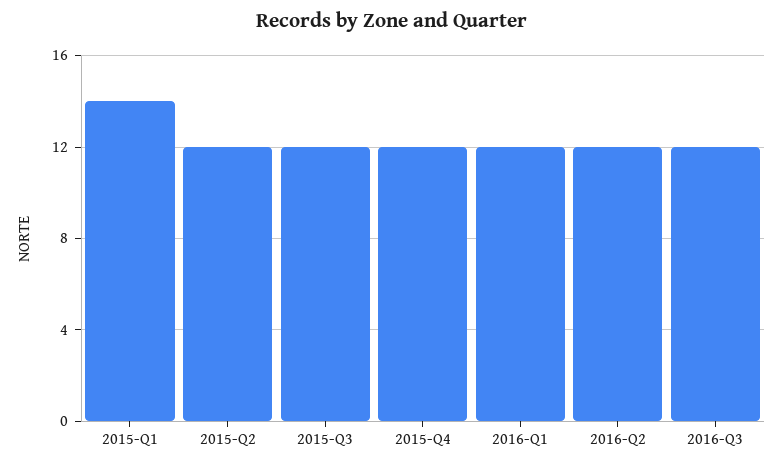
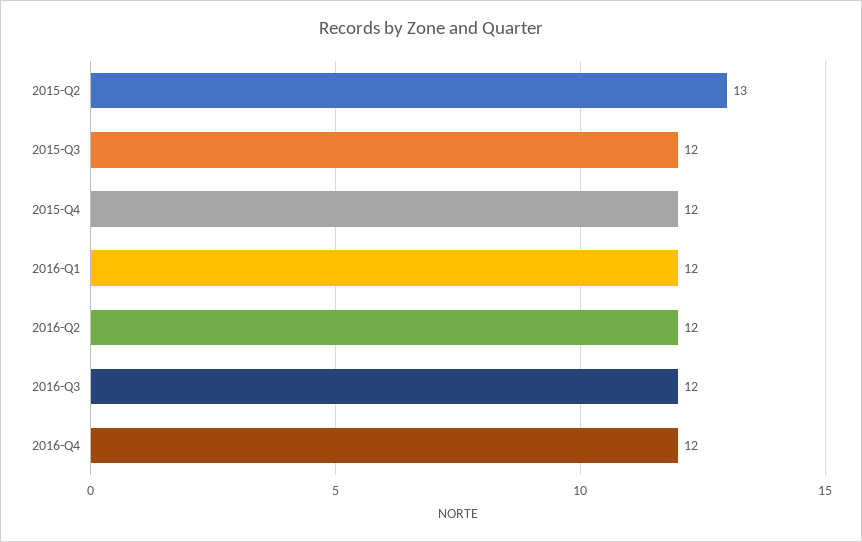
2015-Q1: 14 -> none
2015-Q2: 12 -> 13
2016-Q4: none -> 12

